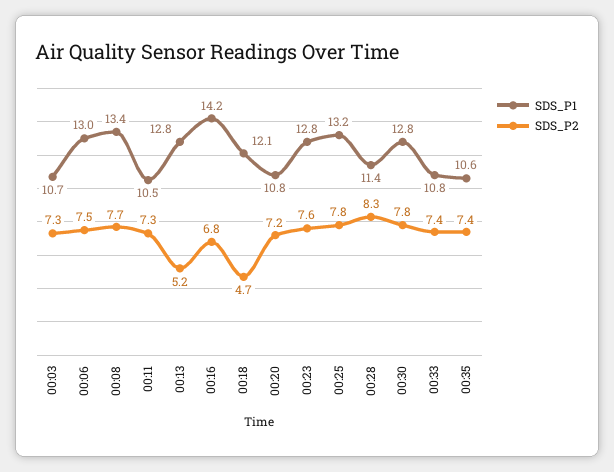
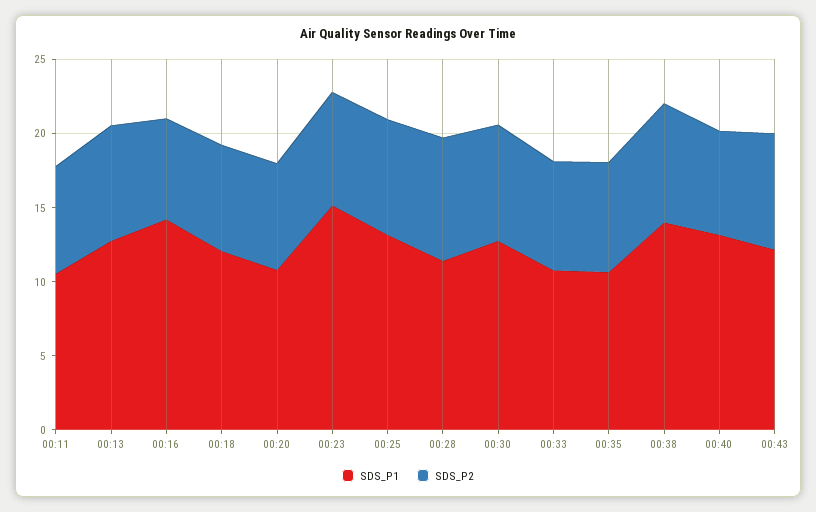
SDS_P1, 00:03: 10.7 -> none
SDS_P2, 00:03: 7.3 -> none
SDS_P1, 00:06: 13 -> none
SDS_P2, 00:06: 7.5 -> none
SDS_P1, 00:08: 13.4 -> none
SDS_P2, 00:08: 7.7 -> none
SDS_P2, 00:13: 5.2 -> 8
SDS_P2, 00:18: 4.7 -> 7
SDS_P1, 00:23: 12.8 -> 15
SDS_P1, 00:38: none -> 14
SDS_P2, 00:38: none -> 8
SDS_P1, 00:40: none -> 13
SDS_P2, 00:40: none -> 7
SDS_P1, 00:43: none -> 12
SDS_P2, 00:43: none -> 8

